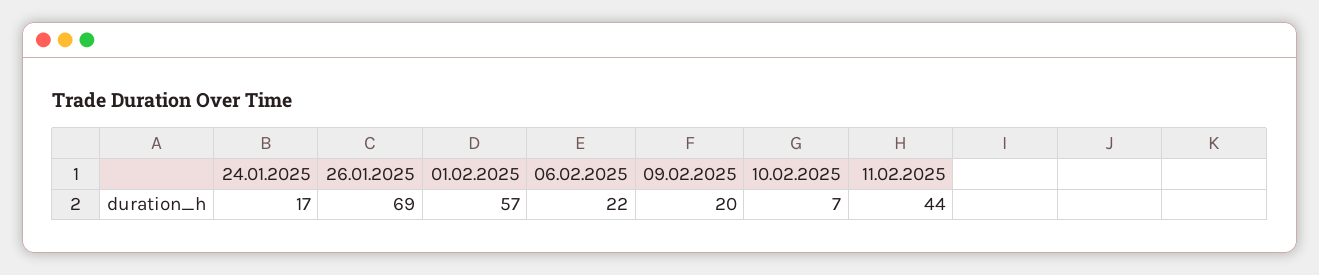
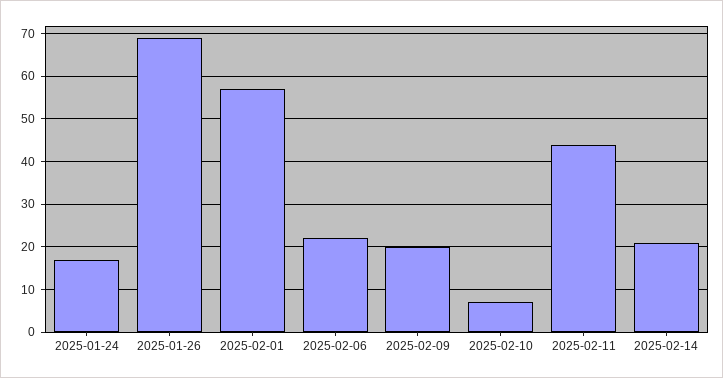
2025-02-14: none -> 20

